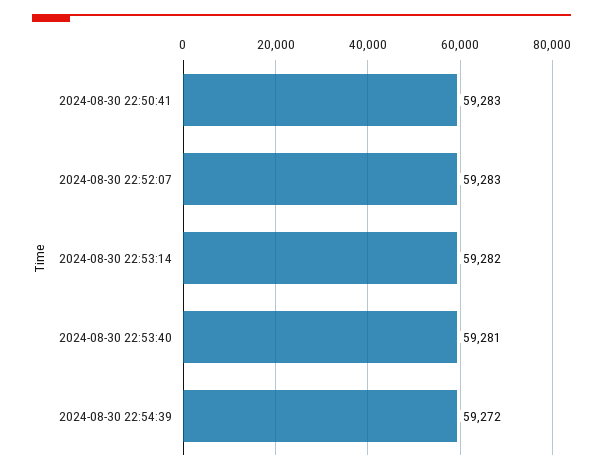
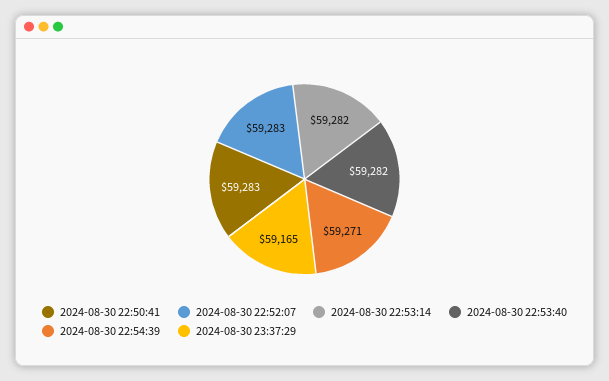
2024-08-30 22:53:40: 59281 -> 59282
2024-08-30 22:54:39: 59272 -> 59271
2024-08-30 23:37:29: none -> 59165

